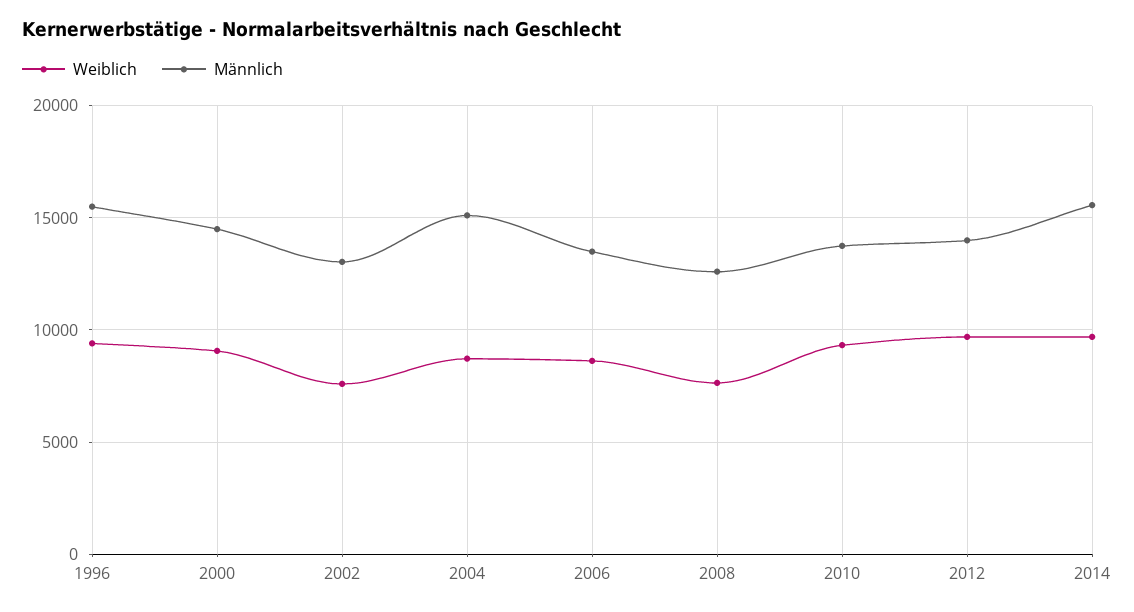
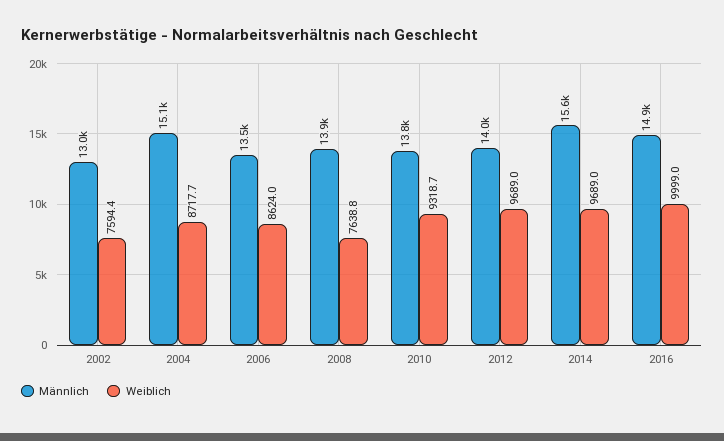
Weiblich, 1996: 9500 -> none
Männlich, 1996: 15500 -> none
Weiblich, 2000: 9000 -> none
Männlich, 2000: 14500 -> none
Männlich, 2008: 12500 -> 13900
Männlich, 2016: none -> 14900
Weiblich, 2016: none -> 9999

